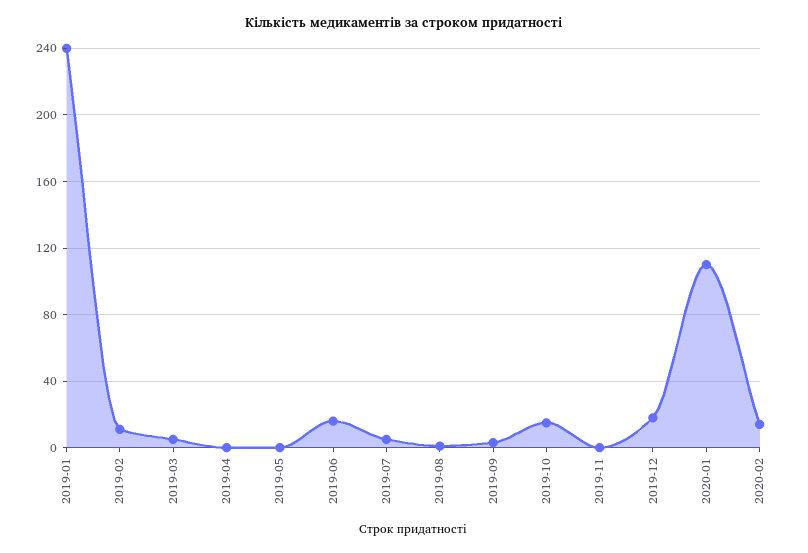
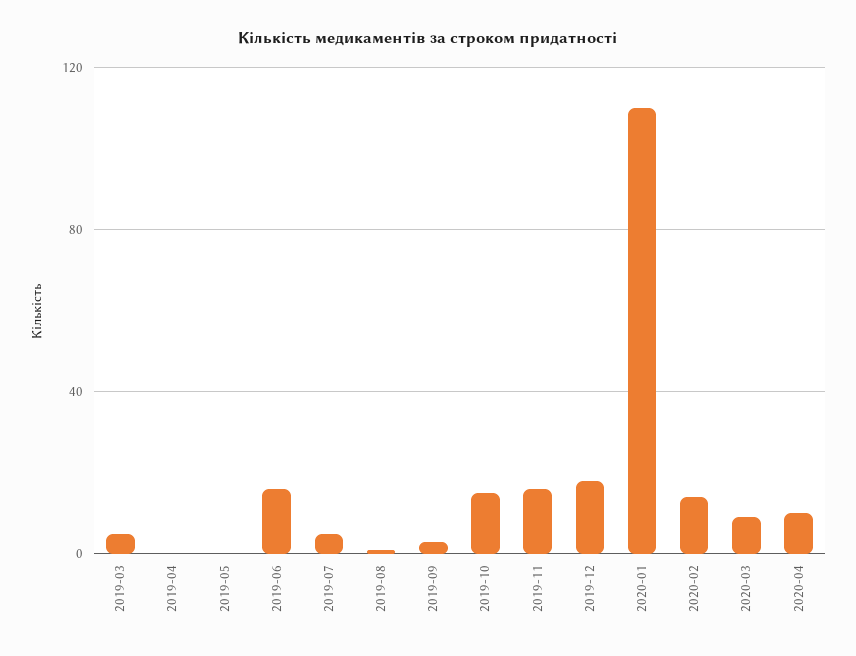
2019-01: 240 -> none
2019-02: 10 -> none
2019-11: 0 -> 15
2020-03: none -> 10
2020-04: none -> 10

